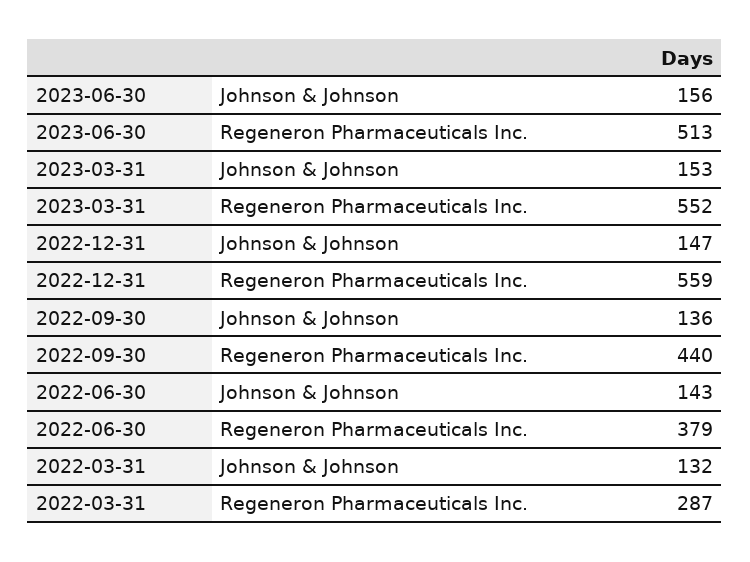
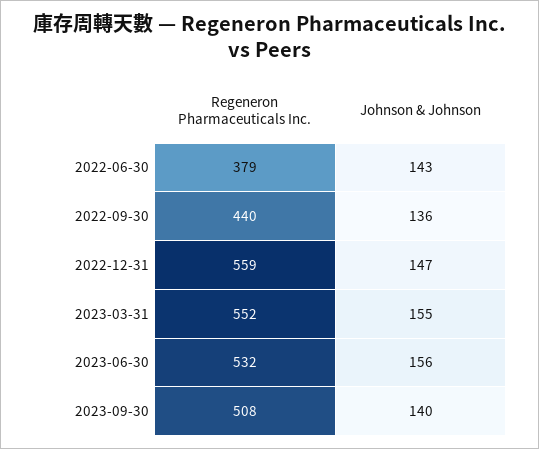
2023-06-30, Regeneron Pharmaceuticals Inc.: 513 -> 532
2023-03-31, Johnson & Johnson: 153 -> 155
2022-03-31, Johnson & Johnson: 132 -> none
2022-03-31, Regeneron Pharmaceuticals Inc.: 287 -> none
2023-09-30, Regeneron Pharmaceuticals Inc.: none -> 508
2023-09-30, Johnson & Johnson: none -> 140

